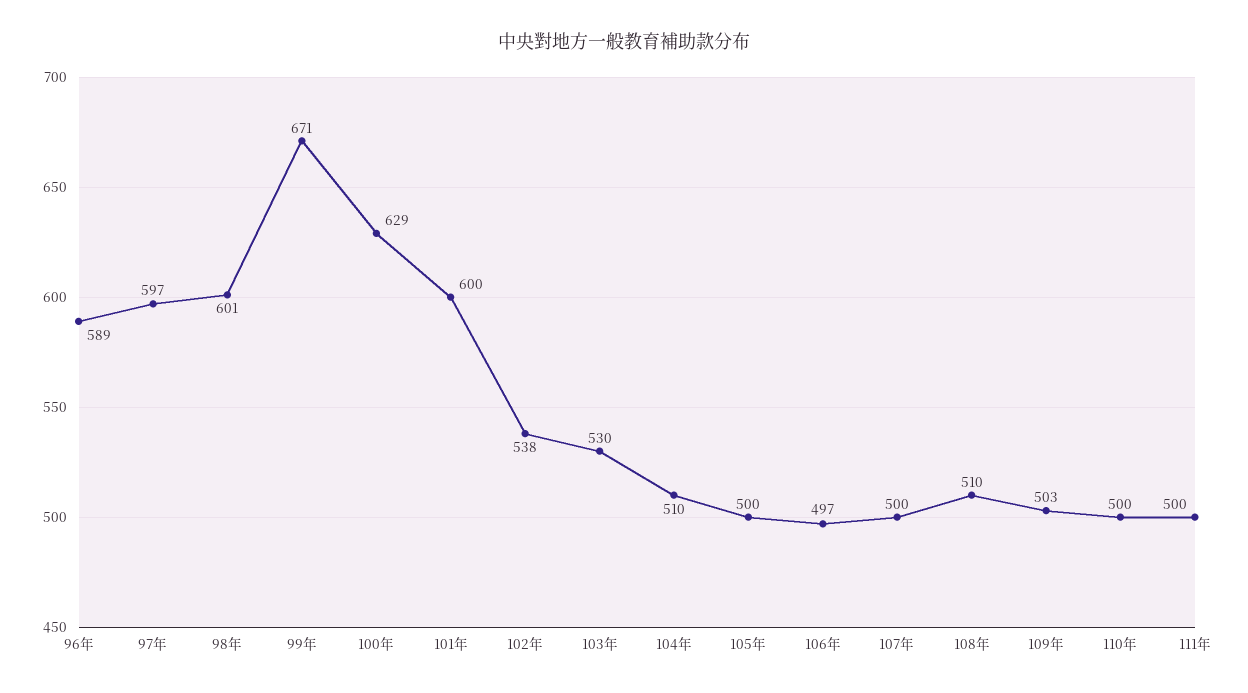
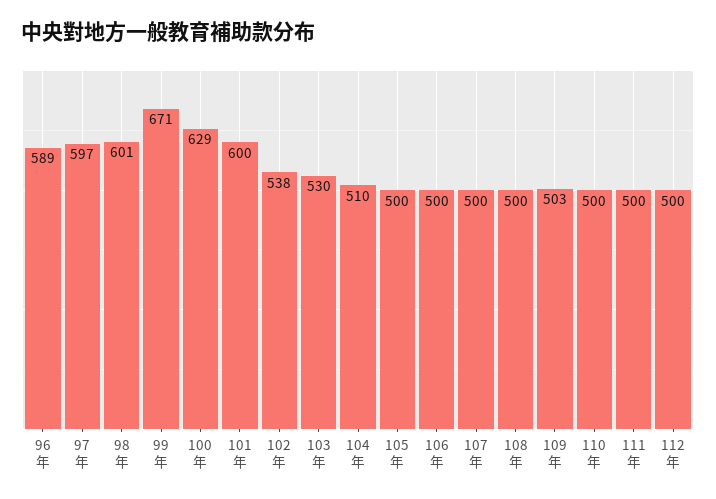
106年: 497 -> 500
108年: 510 -> 500
112年: none -> 500

